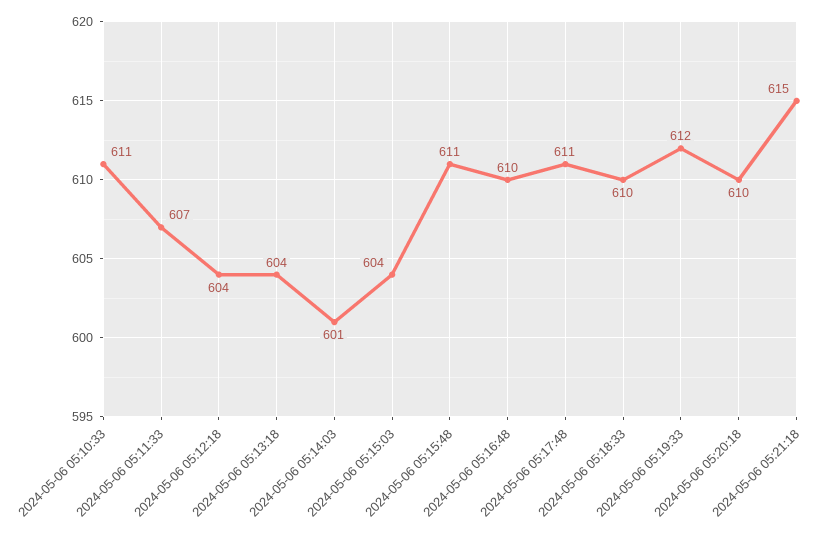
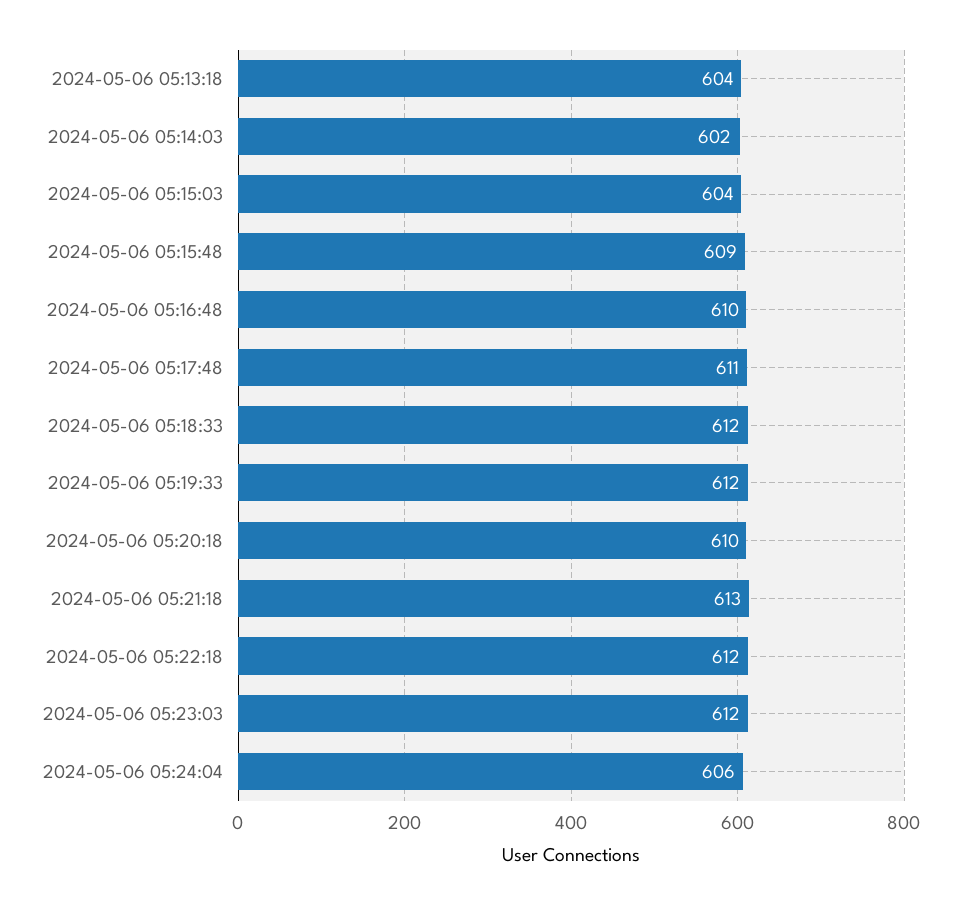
2024-05-06 05:10:33: 611 -> none
2024-05-06 05:11:33: 607 -> none
2024-05-06 05:12:18: 604 -> none
2024-05-06 05:14:03: 601 -> 602
2024-05-06 05:15:48: 611 -> 609
2024-05-06 05:18:33: 610 -> 612
2024-05-06 05:21:18: 615 -> 613
2024-05-06 05:22:18: none -> 612
2024-05-06 05:23:03: none -> 612
2024-05-06 05:24:04: none -> 606

